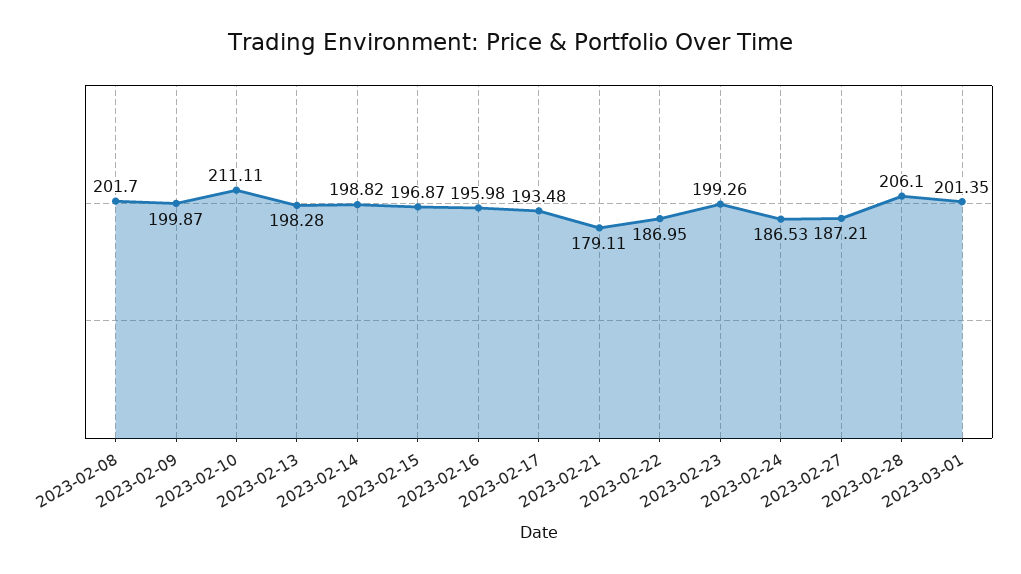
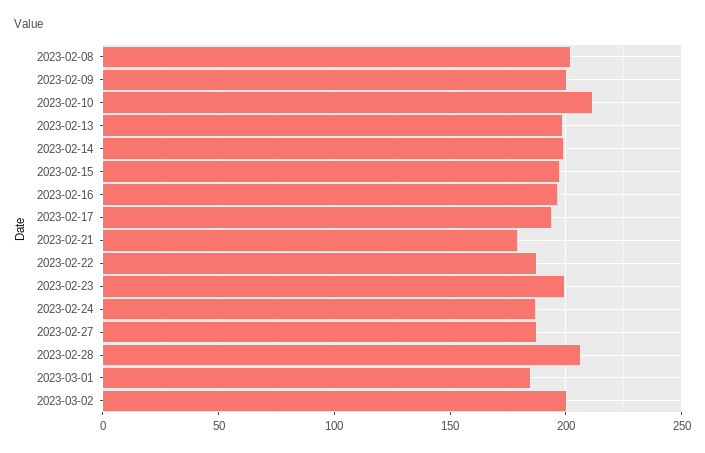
2023-03-01: 201.35 -> 185
2023-03-02: none -> 200

